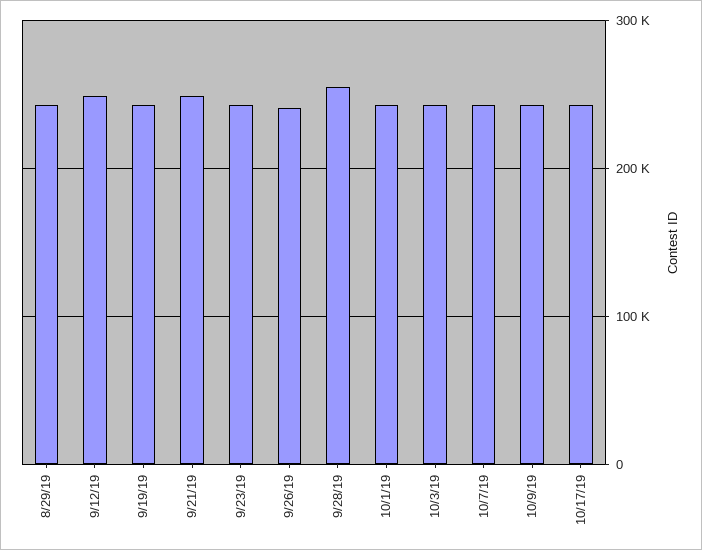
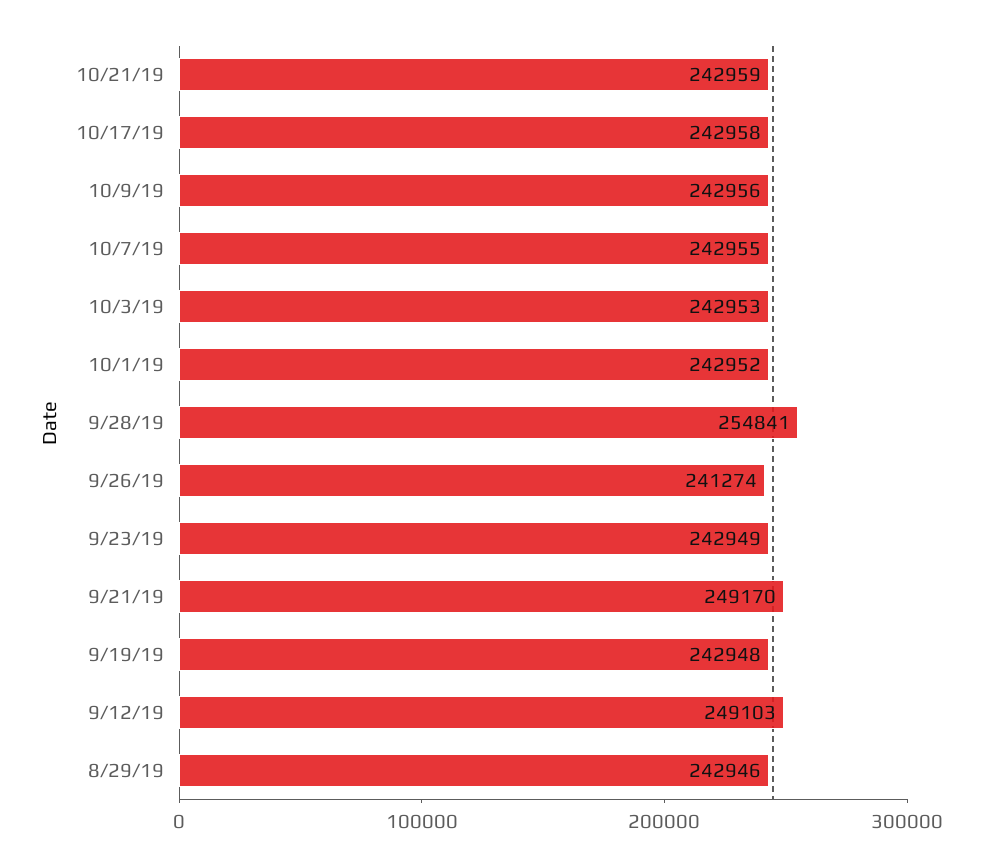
10/21/19: none -> 242959

